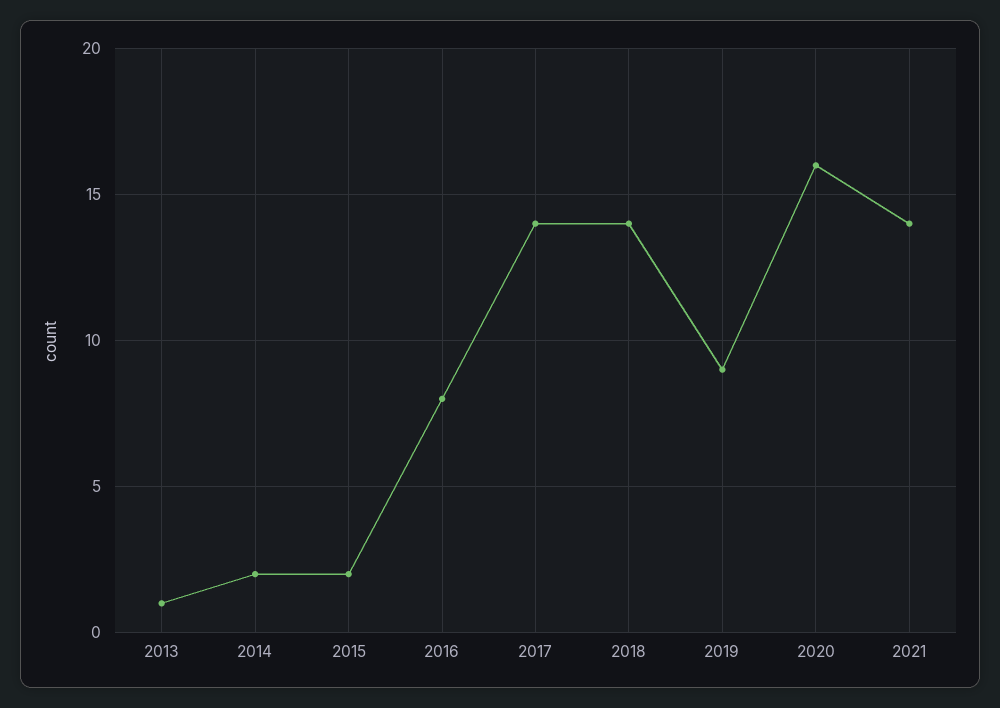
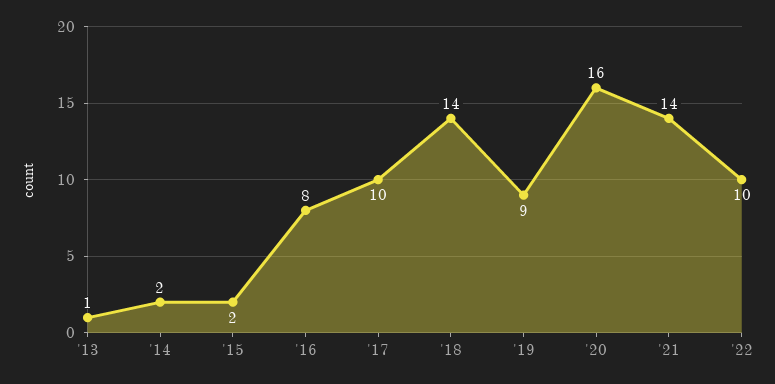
2017: 14 -> 10
'22: none -> 10

